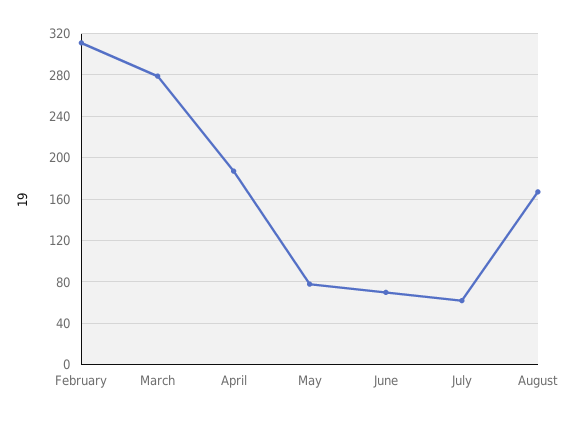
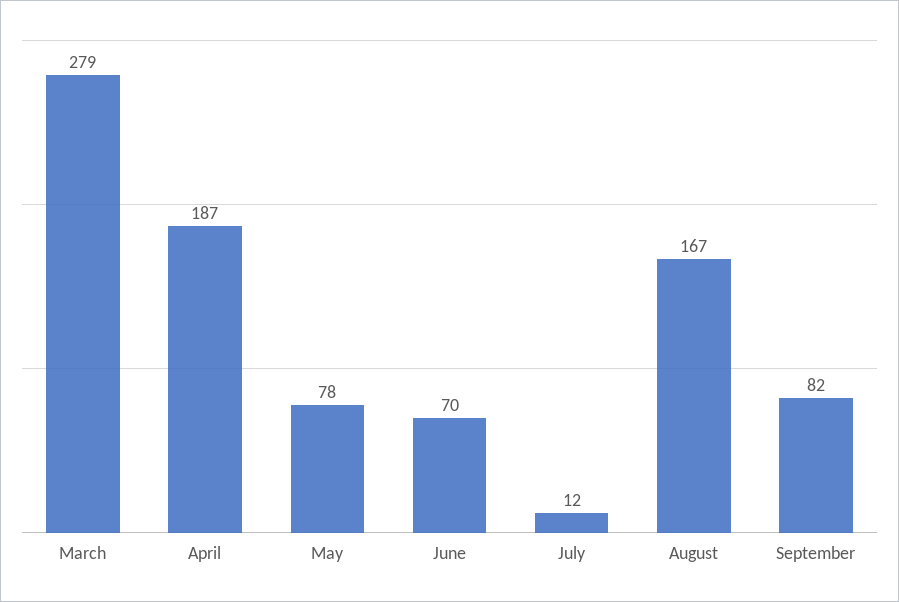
February: 310 -> none
July: 60 -> 12
September: none -> 82

